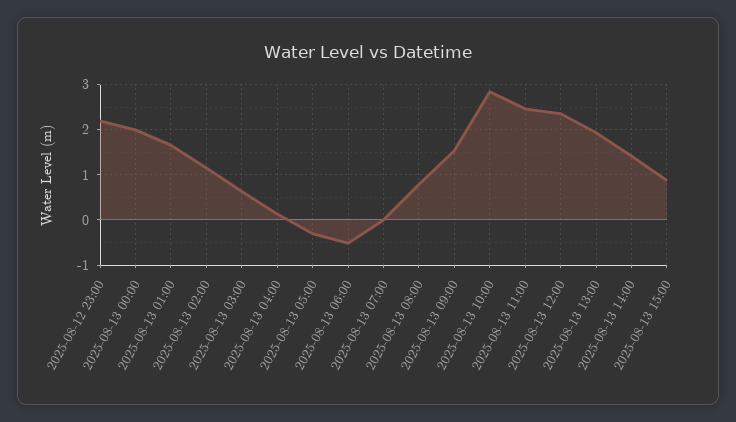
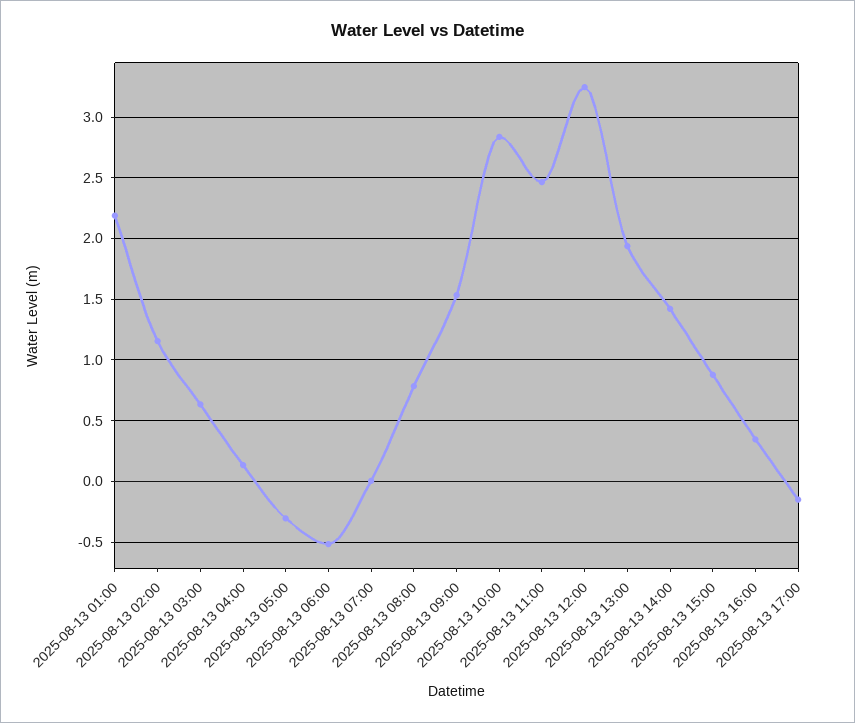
2025-08-12 23:00: 2.2 -> none
2025-08-13 00:00: 2 -> none
2025-08-13 01:00: 1.6 -> 2.2
2025-08-13 12:00: 2.4 -> 3.25
2025-08-13 16:00: none -> 0.35
2025-08-13 17:00: none -> -0.15

